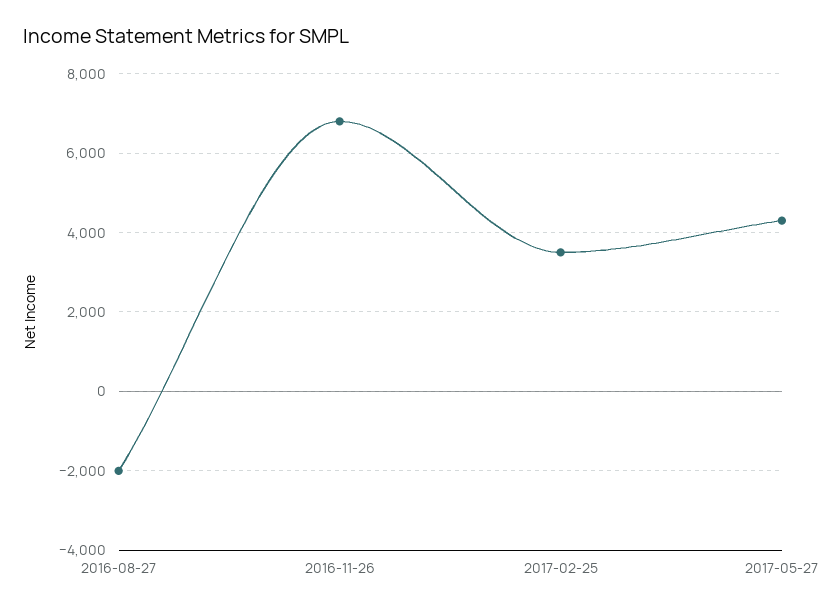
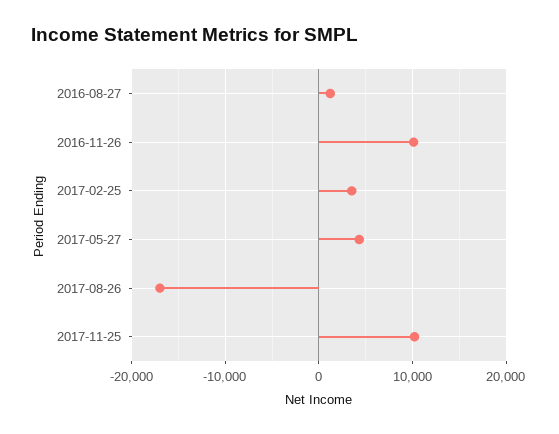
2016-08-27: -2000 -> 1000
2016-11-26: 6800 -> 10000
2017-08-26: none -> -17000
2017-11-25: none -> 10000

